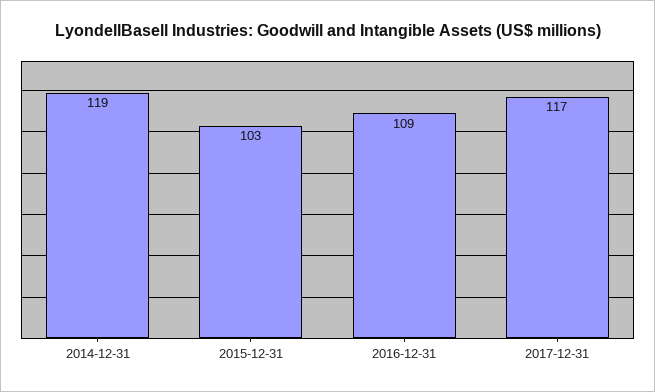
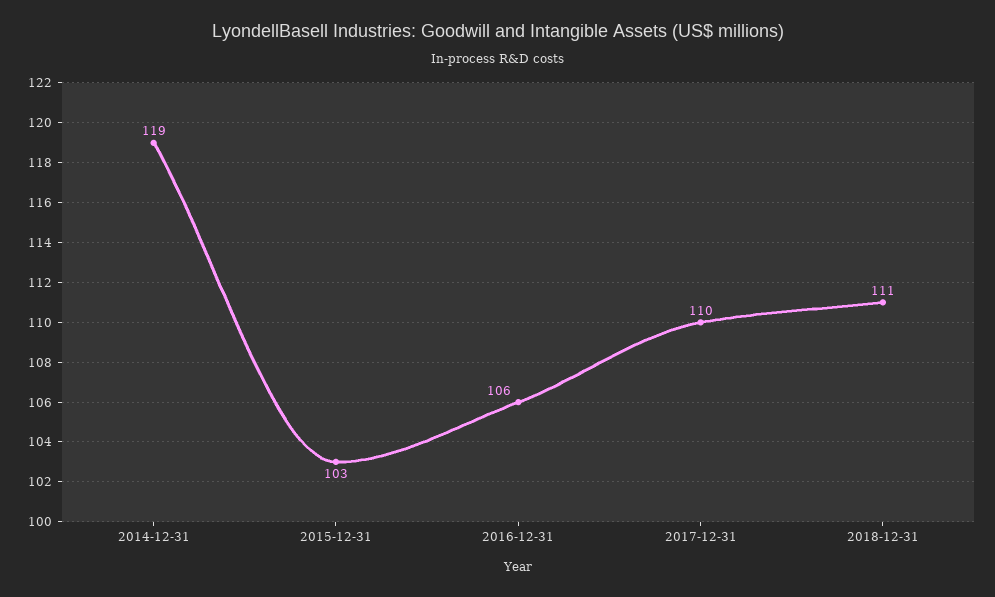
2016-12-31: 109 -> 106
2017-12-31: 117 -> 110
2018-12-31: none -> 111

